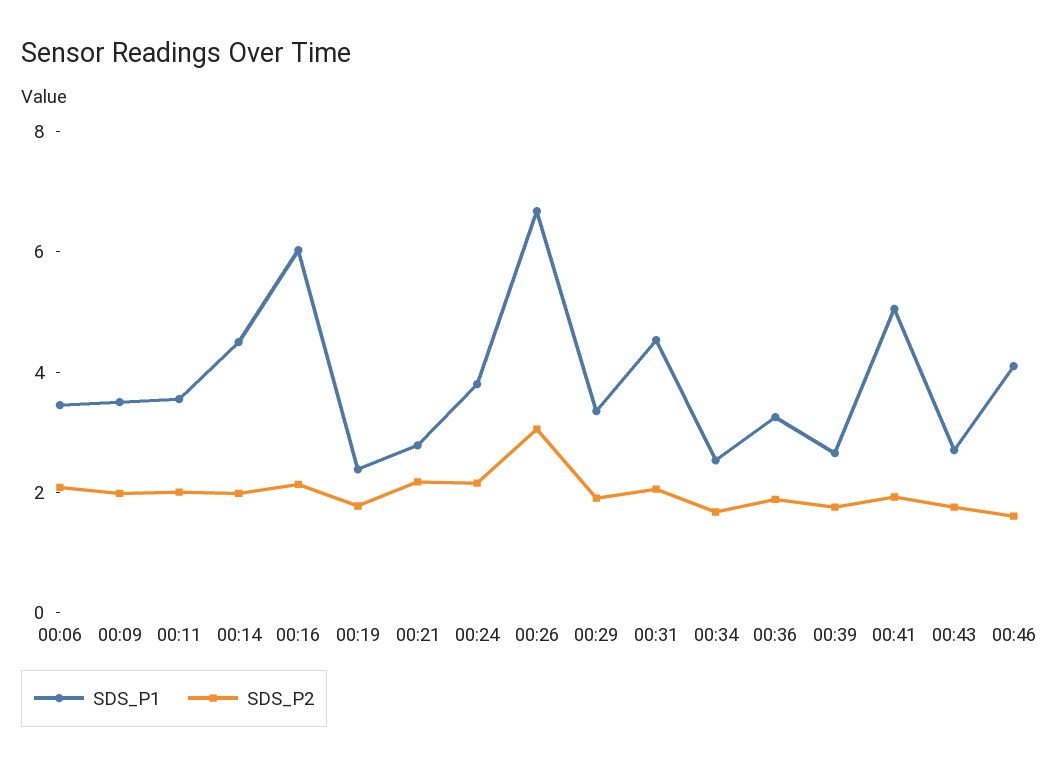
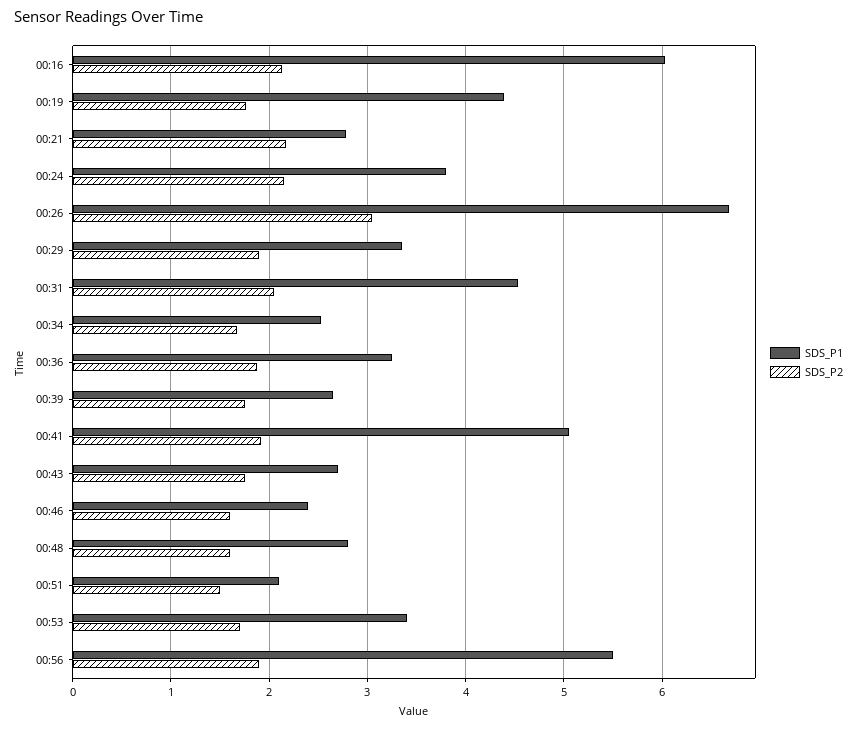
SDS_P1, 00:06: 3.5 -> none
SDS_P2, 00:06: 2 -> none
SDS_P1, 00:09: 3.5 -> none
SDS_P2, 00:09: 2 -> none
SDS_P1, 00:11: 3.5 -> none
SDS_P2, 00:11: 2 -> none
SDS_P1, 00:14: 4.5 -> none
SDS_P2, 00:14: 2 -> none
SDS_P1, 00:19: 2.5 -> 4.4
SDS_P1, 00:46: 4 -> 2.4
SDS_P1, 00:48: none -> 2.8
SDS_P2, 00:48: none -> 1.6
SDS_P1, 00:51: none -> 2.1
SDS_P2, 00:51: none -> 1.5
SDS_P1, 00:53: none -> 3.4
SDS_P2, 00:53: none -> 1.7
SDS_P1, 00:56: none -> 5.5
SDS_P2, 00:56: none -> 1.9

